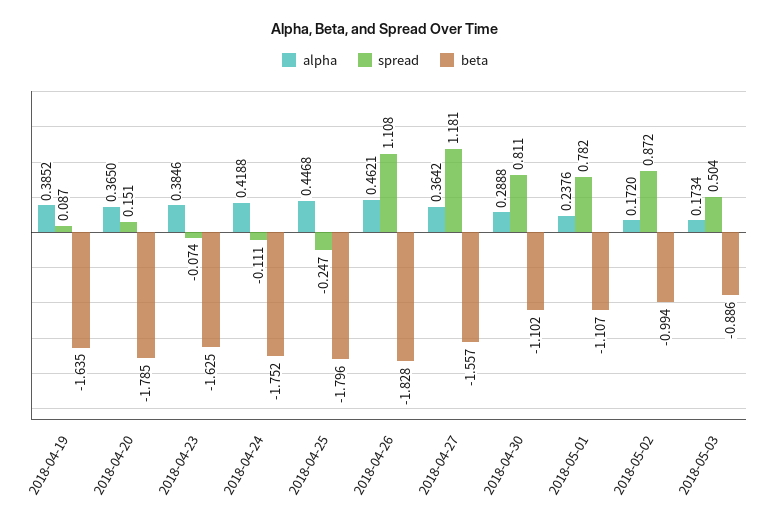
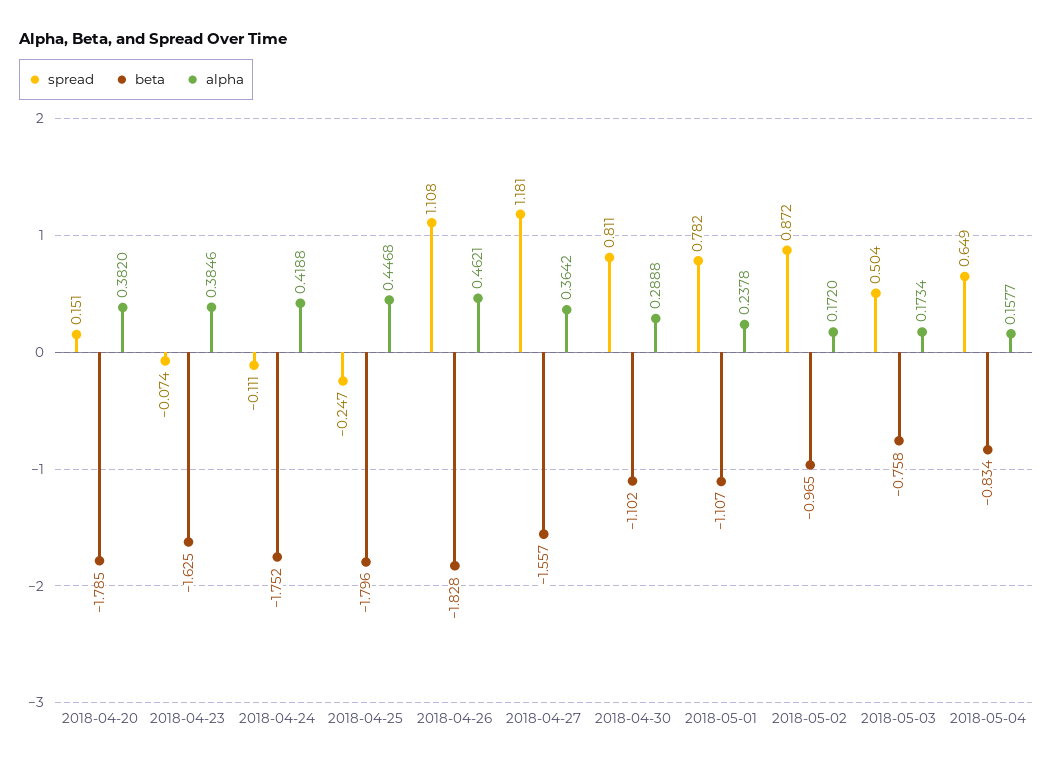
alpha, 2018-04-19: 0.3852 -> none
spread, 2018-04-19: 0.087 -> none
beta, 2018-04-19: -1.635 -> none
alpha, 2018-04-20: 0.365 -> 0.382
alpha, 2018-05-01: 0.2376 -> 0.2378
beta, 2018-05-02: -0.994 -> -0.965
beta, 2018-05-03: -0.886 -> -0.758
spread, 2018-05-04: none -> 0.649
beta, 2018-05-04: none -> -0.834
alpha, 2018-05-04: none -> 0.1577

